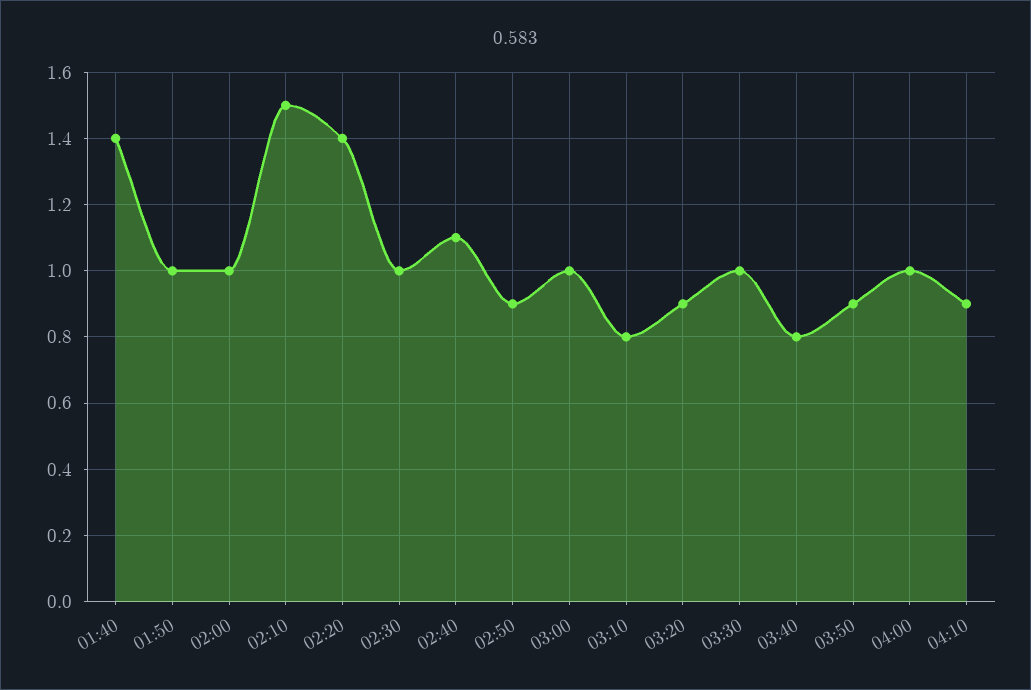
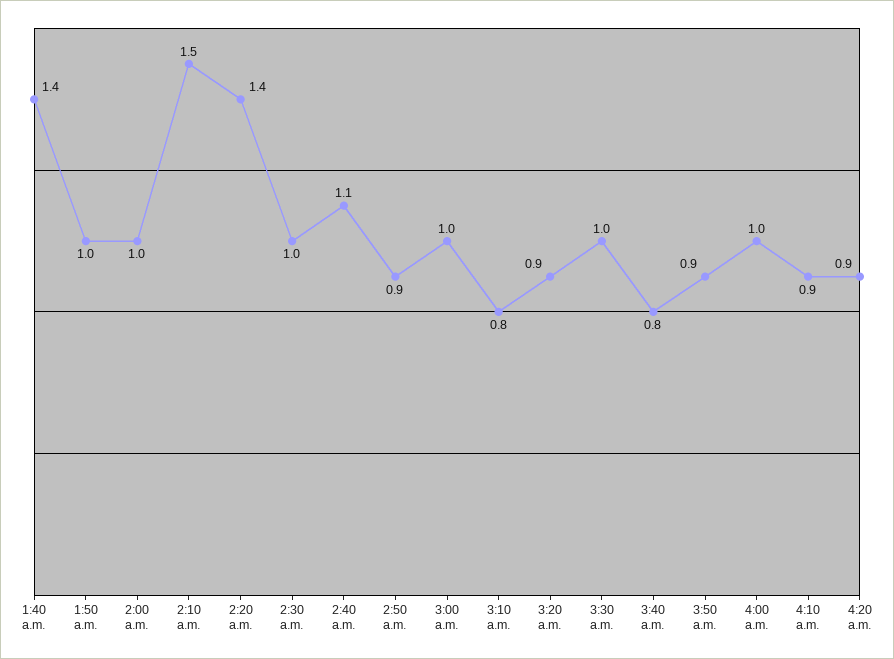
4:20 a.m.: none -> 0.9

